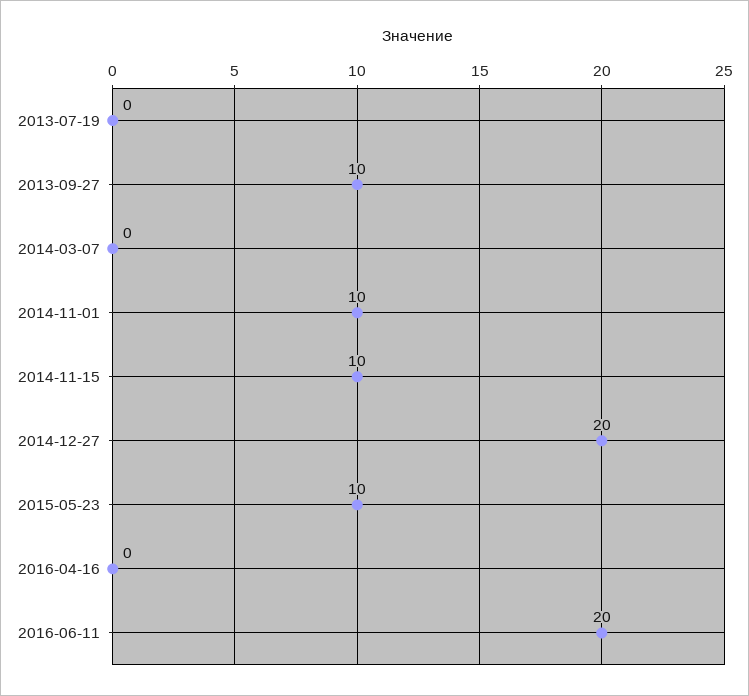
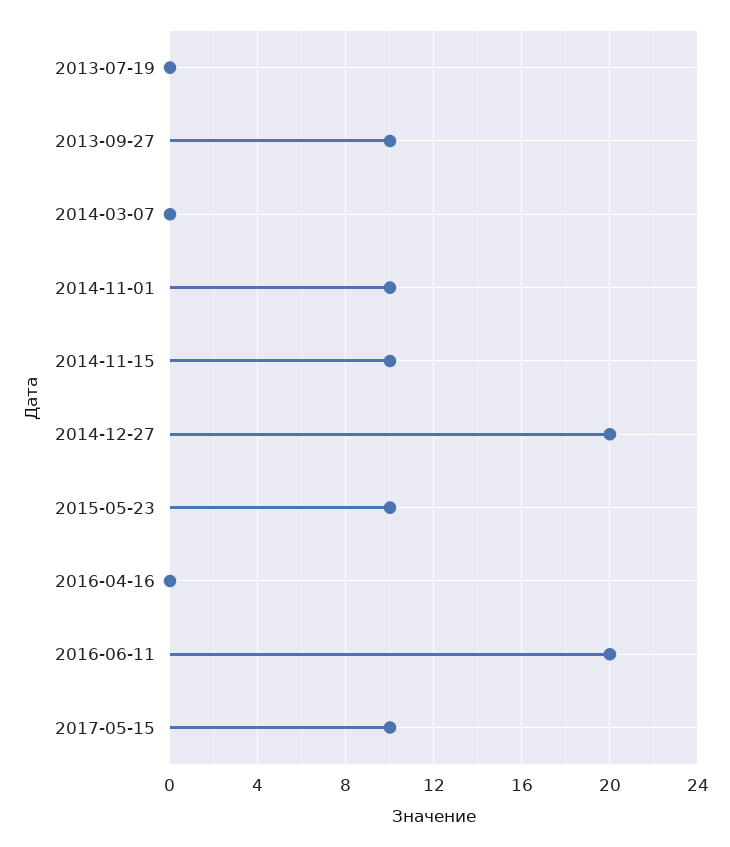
2017-05-15: none -> 10

